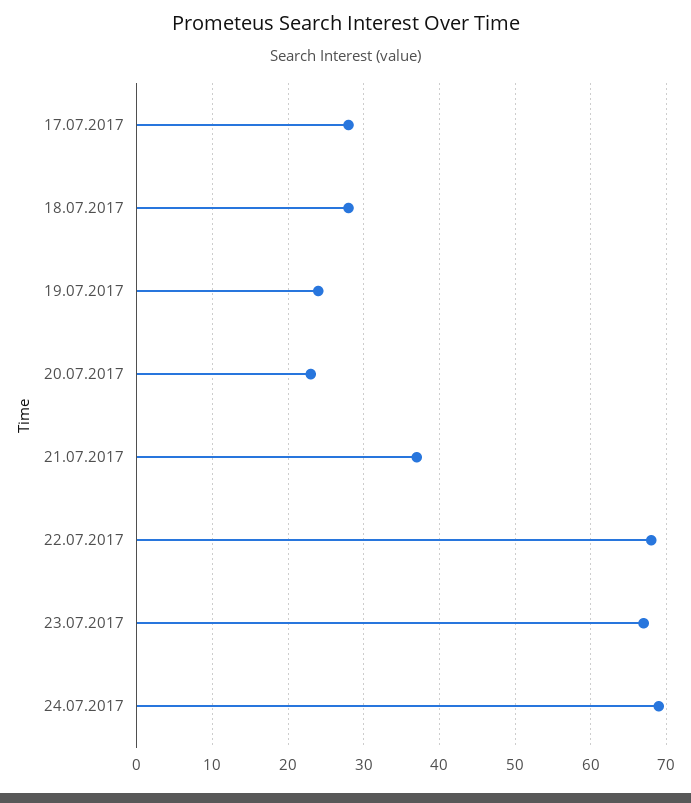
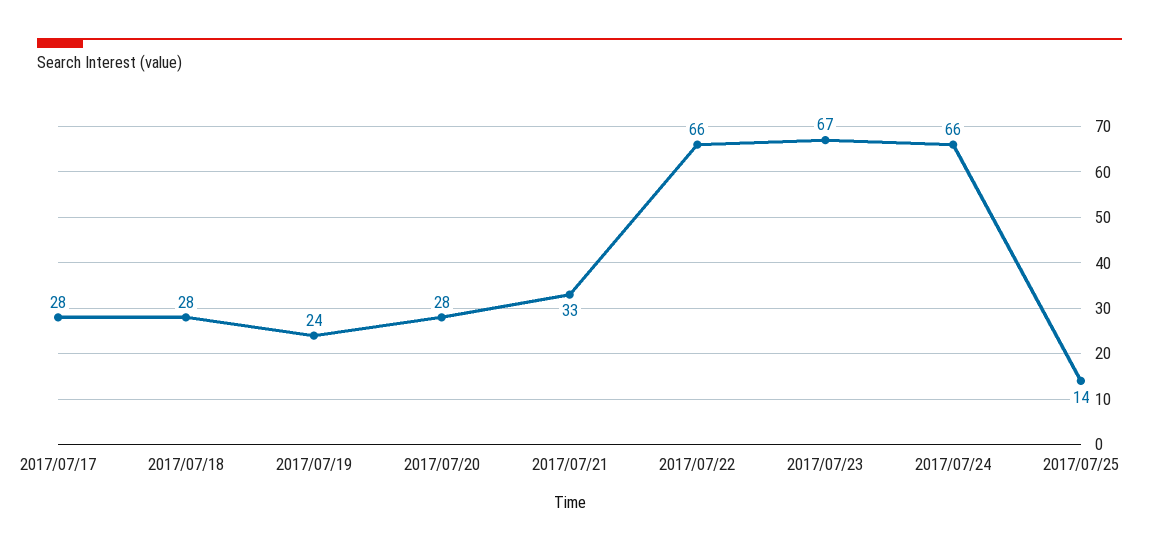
20.07.2017: 23 -> 28
21.07.2017: 37 -> 33
22.07.2017: 68 -> 66
24.07.2017: 69 -> 66
2017/07/25: none -> 14

